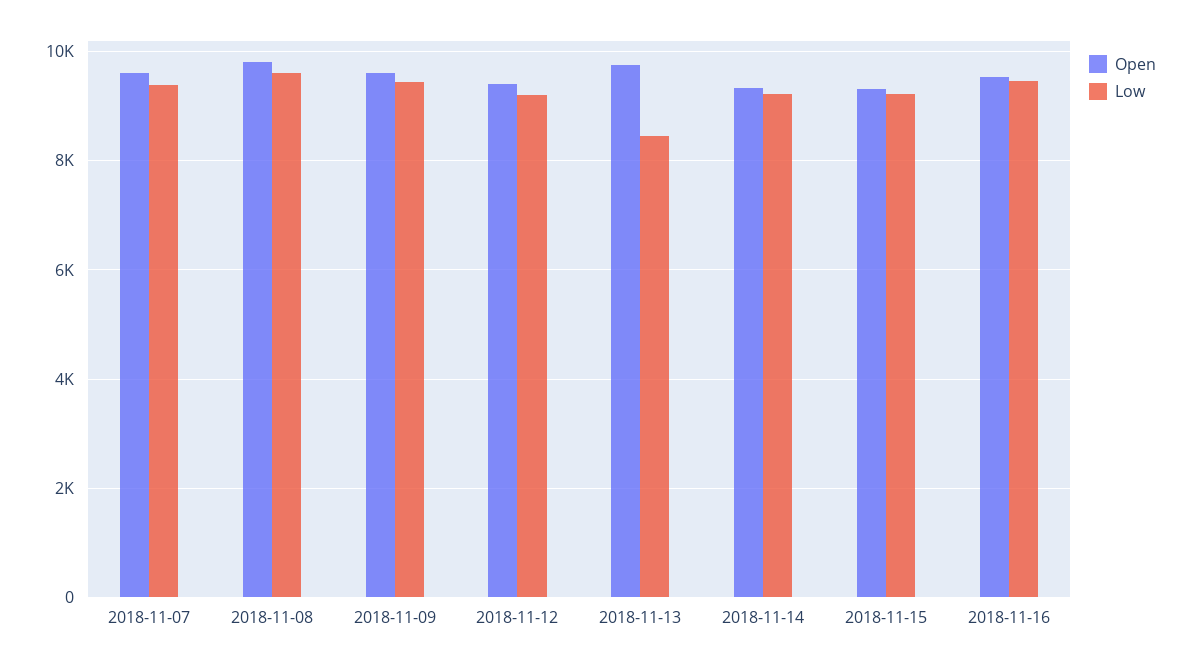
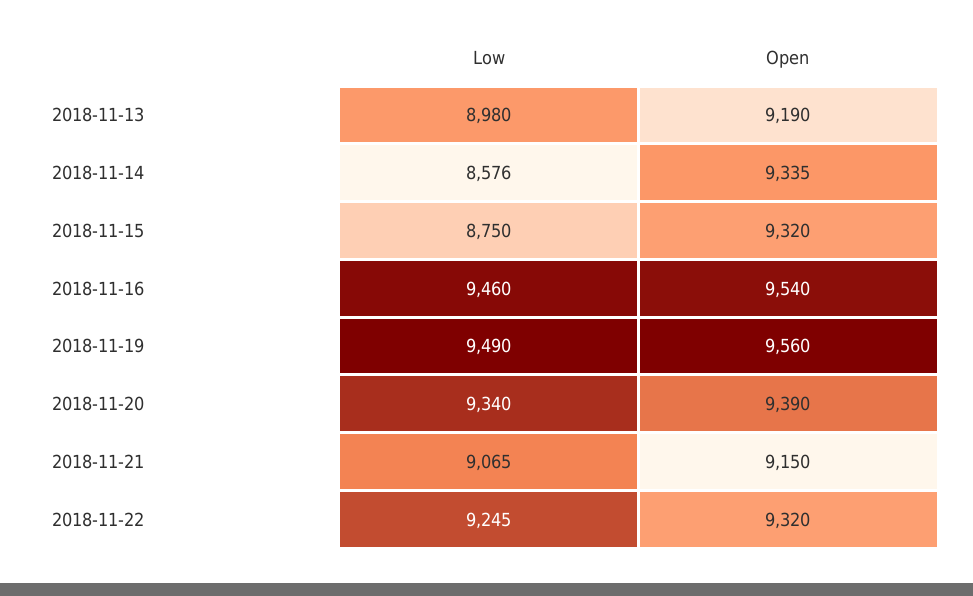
Open, 2018-11-07: 9600 -> none
Low, 2018-11-07: 9400 -> none
Open, 2018-11-08: 9800 -> none
Low, 2018-11-08: 9600 -> none
Open, 2018-11-09: 9600 -> none
Low, 2018-11-09: 9400 -> none
Open, 2018-11-12: 9400 -> none
Low, 2018-11-12: 9200 -> none
Open, 2018-11-13: 9800 -> 9190
Low, 2018-11-13: 8400 -> 8980
Low, 2018-11-14: 9200 -> 8576
Low, 2018-11-15: 9200 -> 8750
Low, 2018-11-19: none -> 9490
Open, 2018-11-19: none -> 9560
Low, 2018-11-20: none -> 9340
Open, 2018-11-20: none -> 9390
Low, 2018-11-21: none -> 9065
Open, 2018-11-21: none -> 9150
Low, 2018-11-22: none -> 9245
Open, 2018-11-22: none -> 9320

